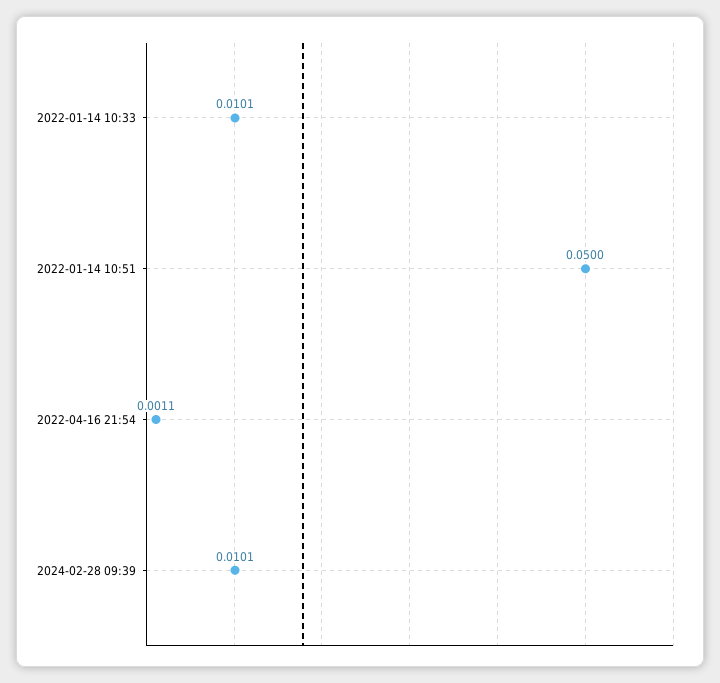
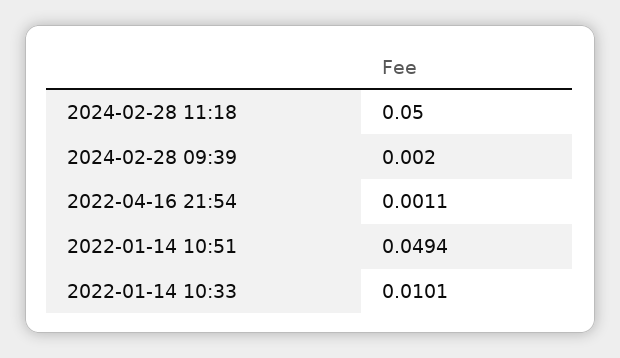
2022-01-14 10:51: 0.05 -> 0.0494
2024-02-28 09:39: 0.0101 -> 0.002
2024-02-28 11:18: none -> 0.05

